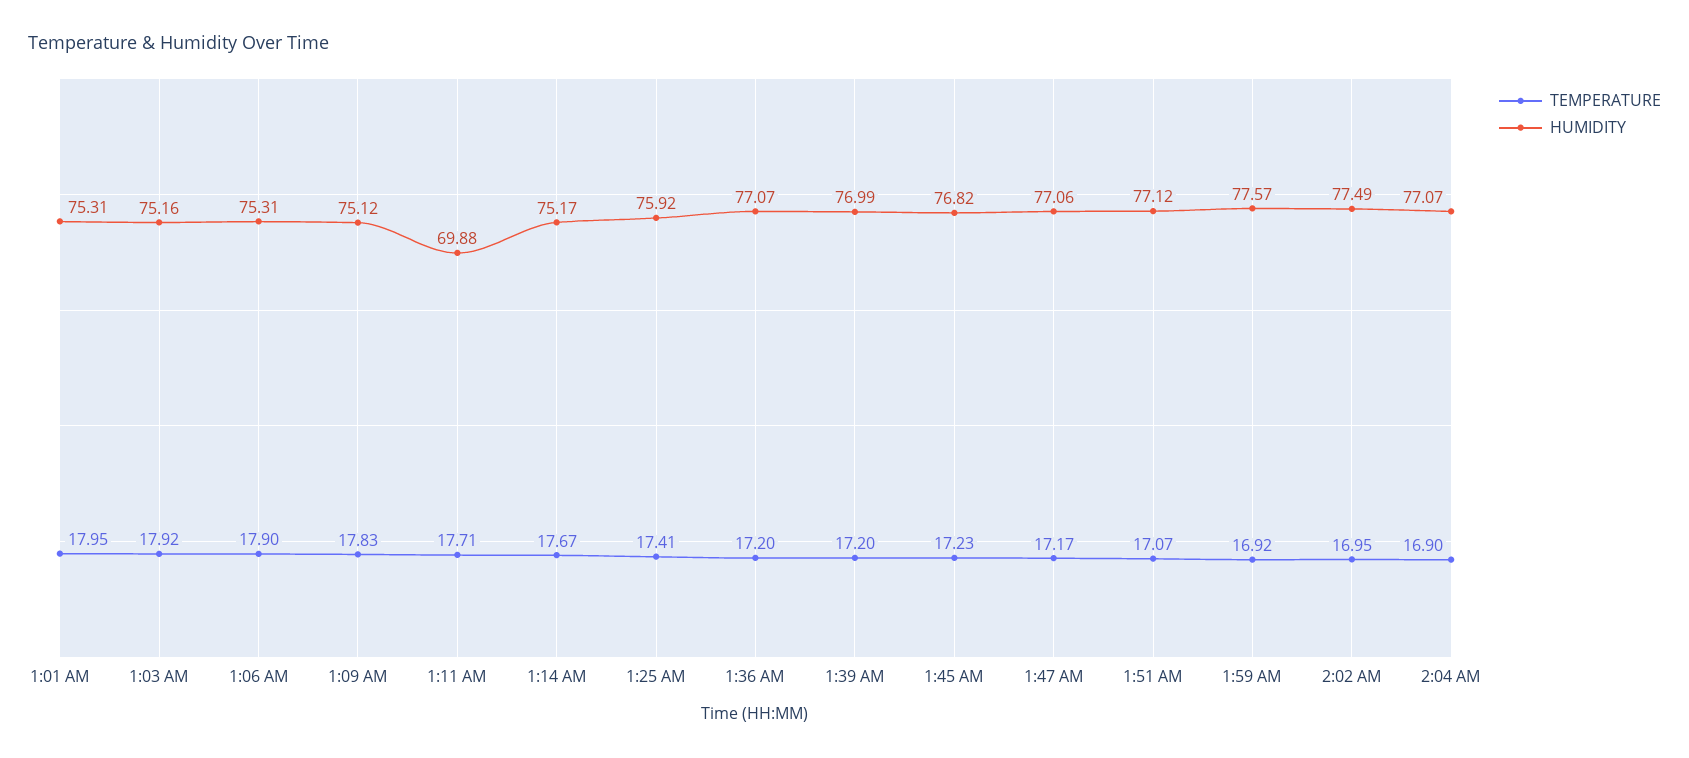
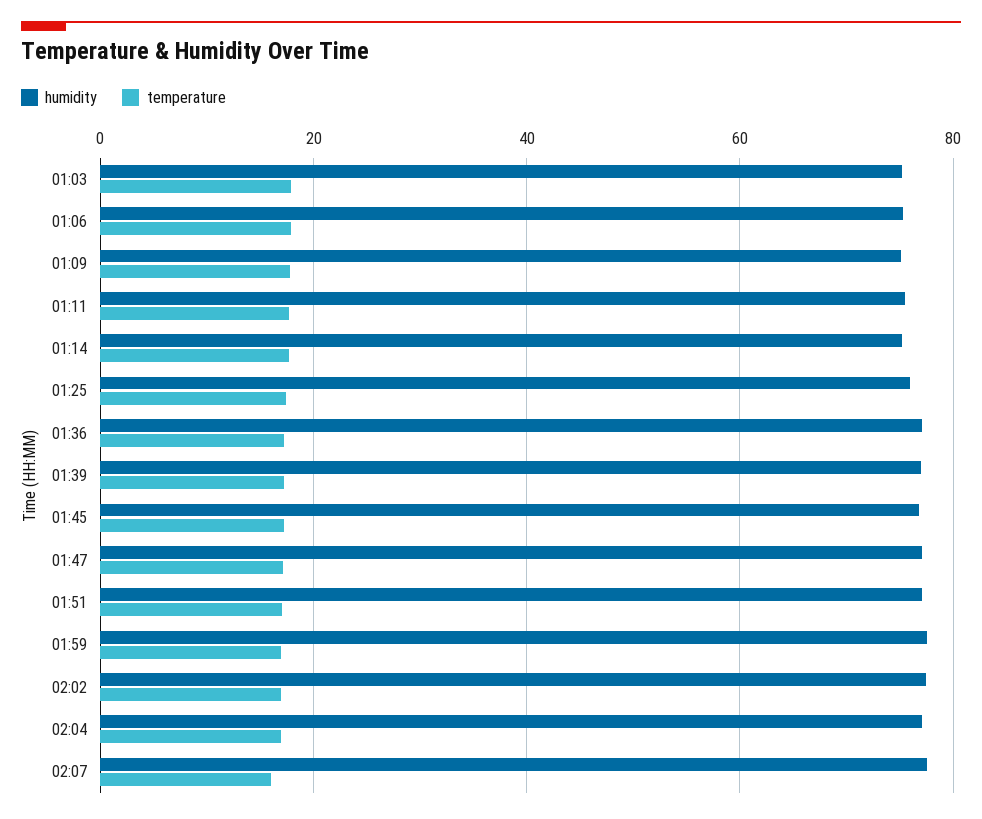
TEMPERATURE, 1:01 AM: 17.95 -> none
HUMIDITY, 1:01 AM: 75.31 -> none
HUMIDITY, 1:11 AM: 69.88 -> 76
HUMIDITY, 02:07: none -> 78
TEMPERATURE, 02:07: none -> 16

